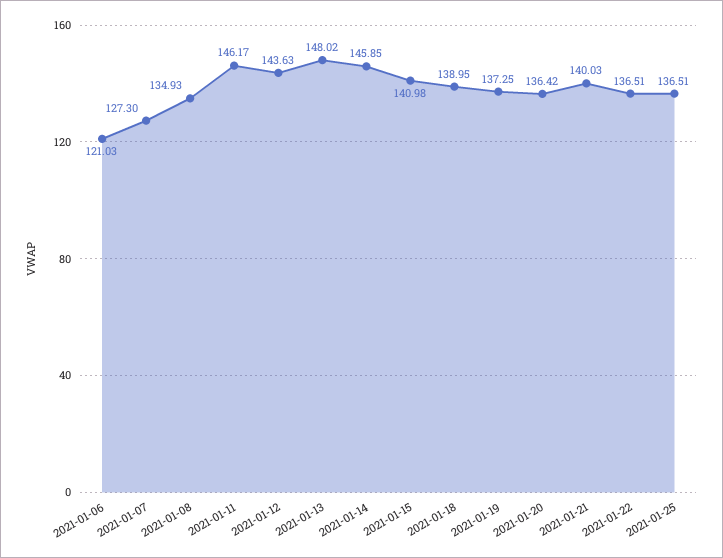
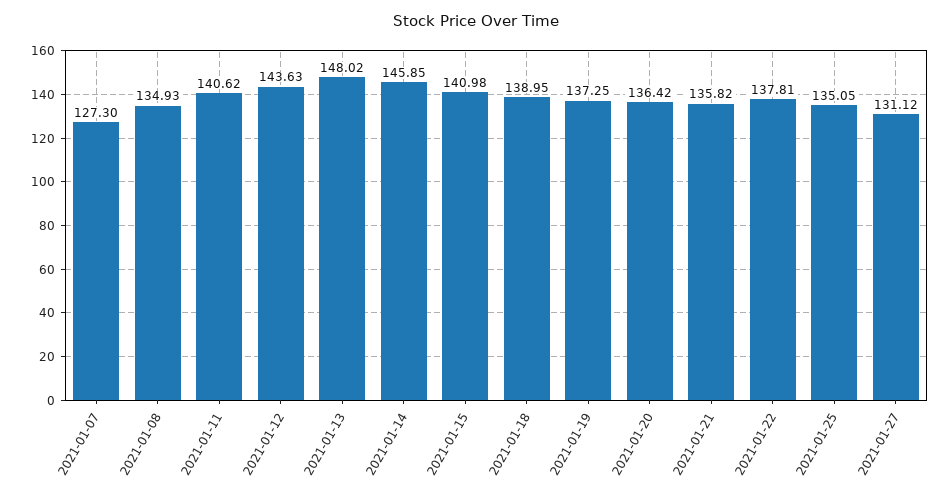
2021-01-06: 121.03 -> none
2021-01-11: 146.17 -> 140.62
2021-01-21: 140.03 -> 135.82
2021-01-22: 136.51 -> 137.81
2021-01-25: 136.51 -> 135.05
2021-01-27: none -> 131.12

